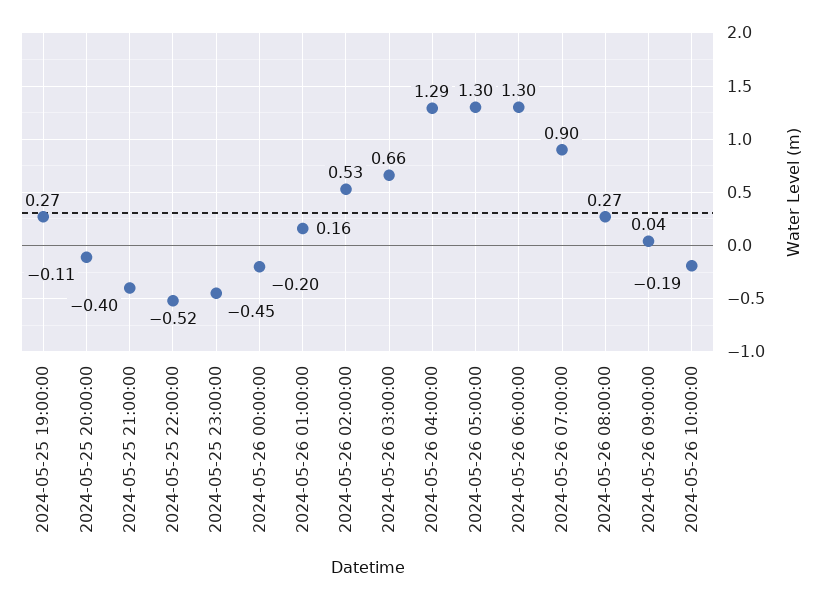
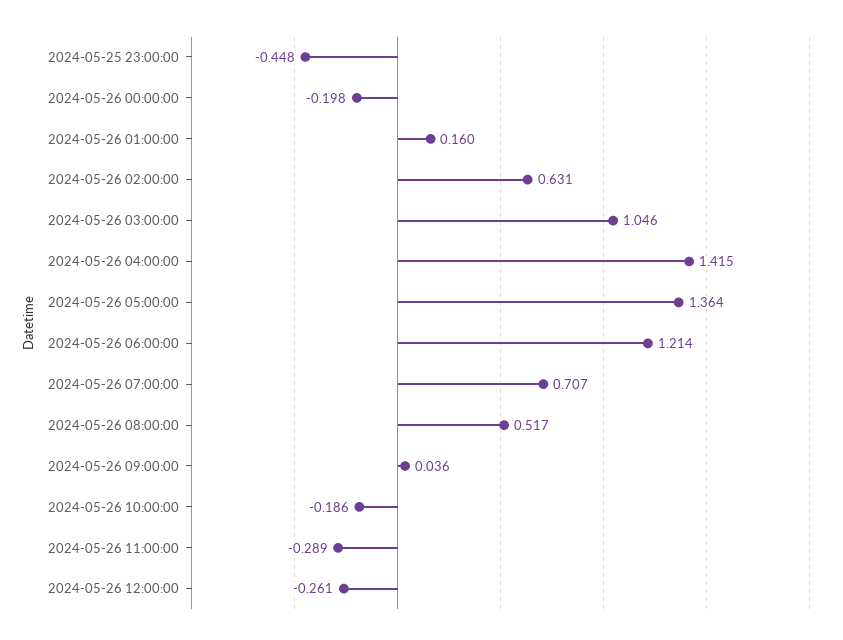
2024-05-25 19:00:00: 0.27 -> none
2024-05-25 20:00:00: -0.11 -> none
2024-05-25 21:00:00: -0.4 -> none
2024-05-25 22:00:00: -0.52 -> none
2024-05-26 02:00:00: 0.53 -> 0.631
2024-05-26 03:00:00: 0.66 -> 1.046
2024-05-26 04:00:00: 1.29 -> 1.415
2024-05-26 05:00:00: 1.3 -> 1.364
2024-05-26 06:00:00: 1.3 -> 1.214
2024-05-26 07:00:00: 0.9 -> 0.707
2024-05-26 08:00:00: 0.27 -> 0.517
2024-05-26 11:00:00: none -> -0.289
2024-05-26 12:00:00: none -> -0.261

